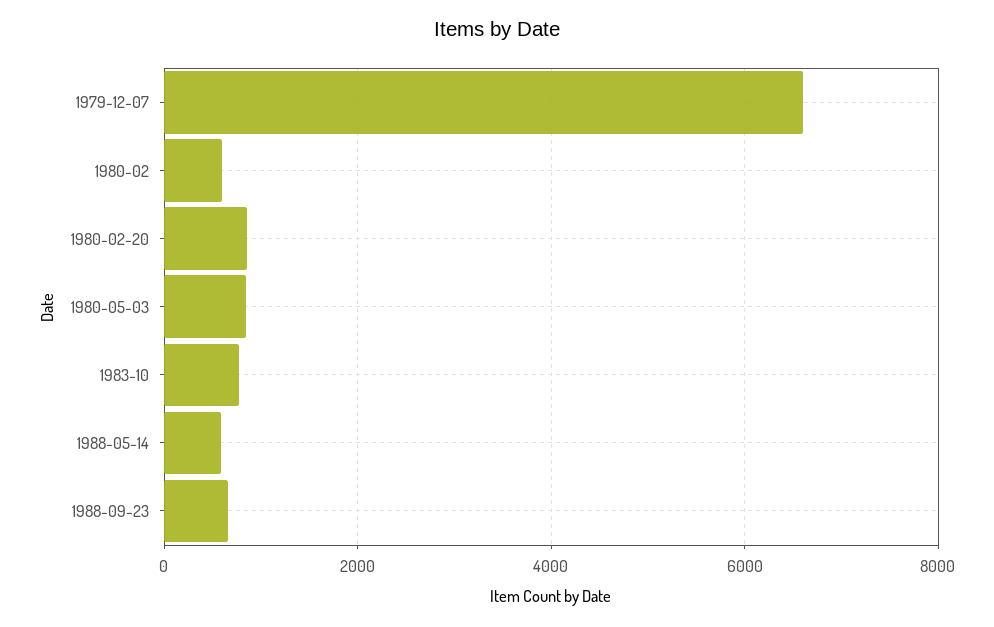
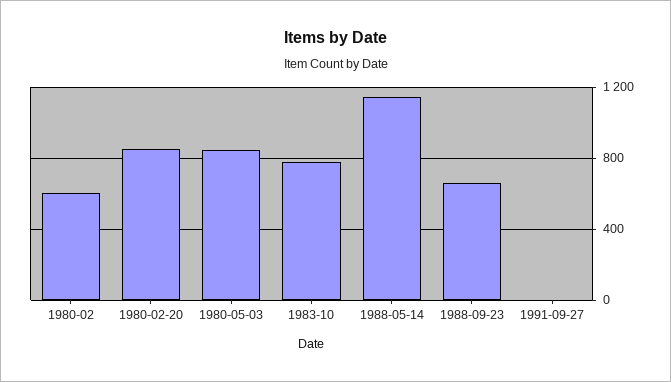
1979-12-07: 6600 -> none
1988-05-14: 600 -> 1150
1991-09-27: none -> 0

